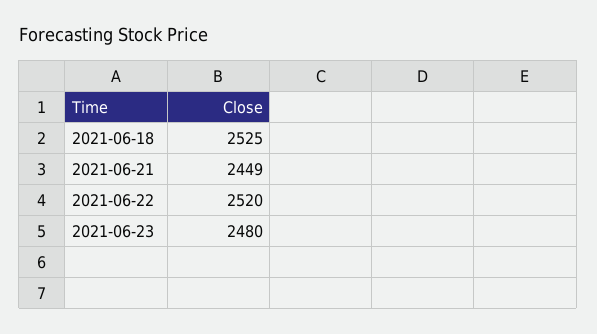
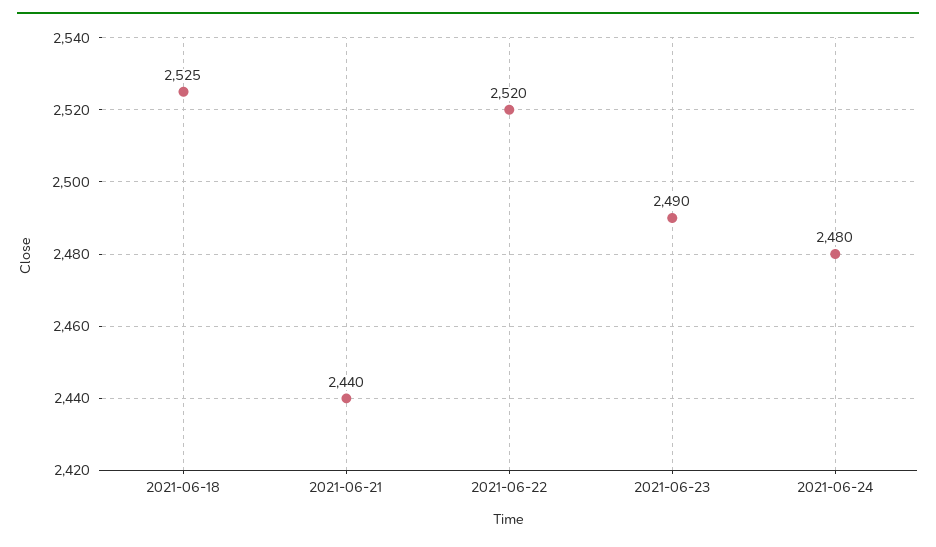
2021-06-21: 2449 -> 2440
2021-06-23: 2480 -> 2490
2021-06-24: none -> 2480

